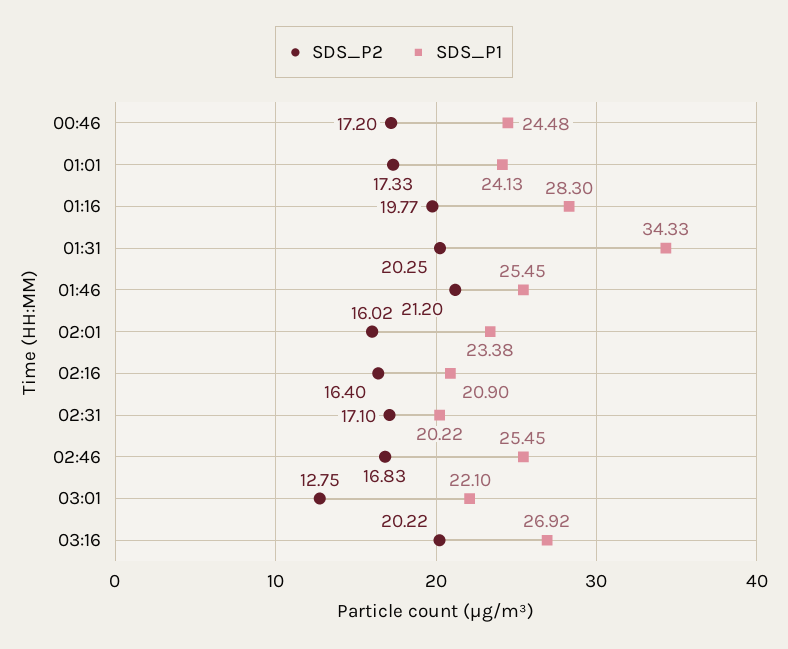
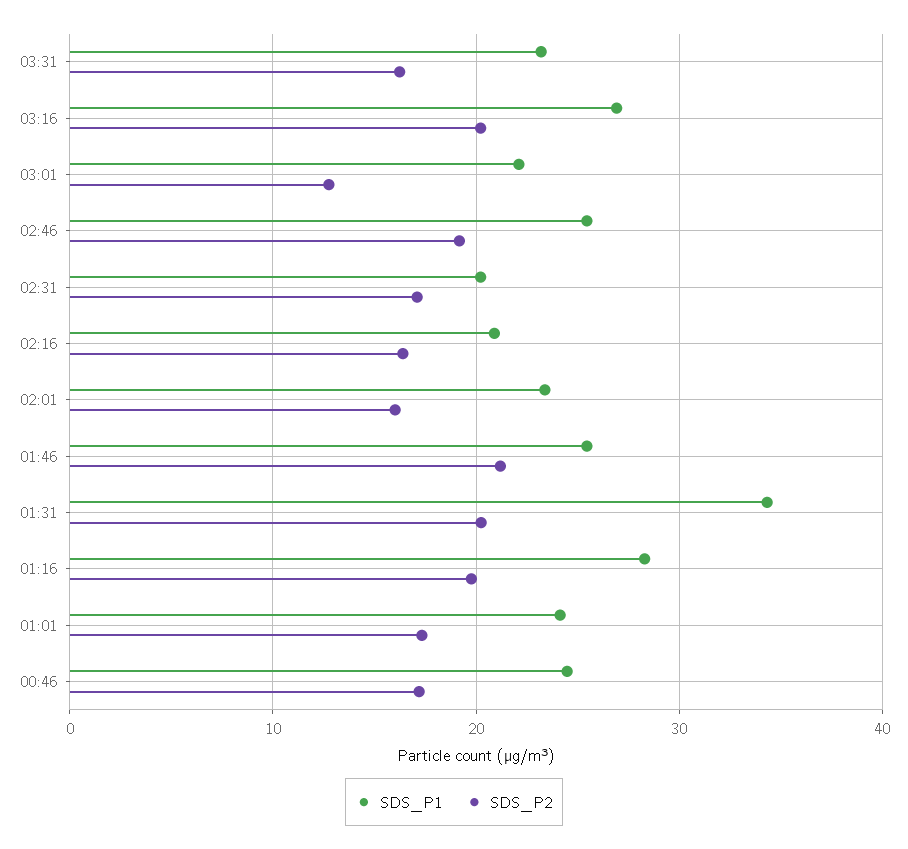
SDS_P2, 02:46: 16.83 -> 19
SDS_P1, 03:31: none -> 23
SDS_P2, 03:31: none -> 16

